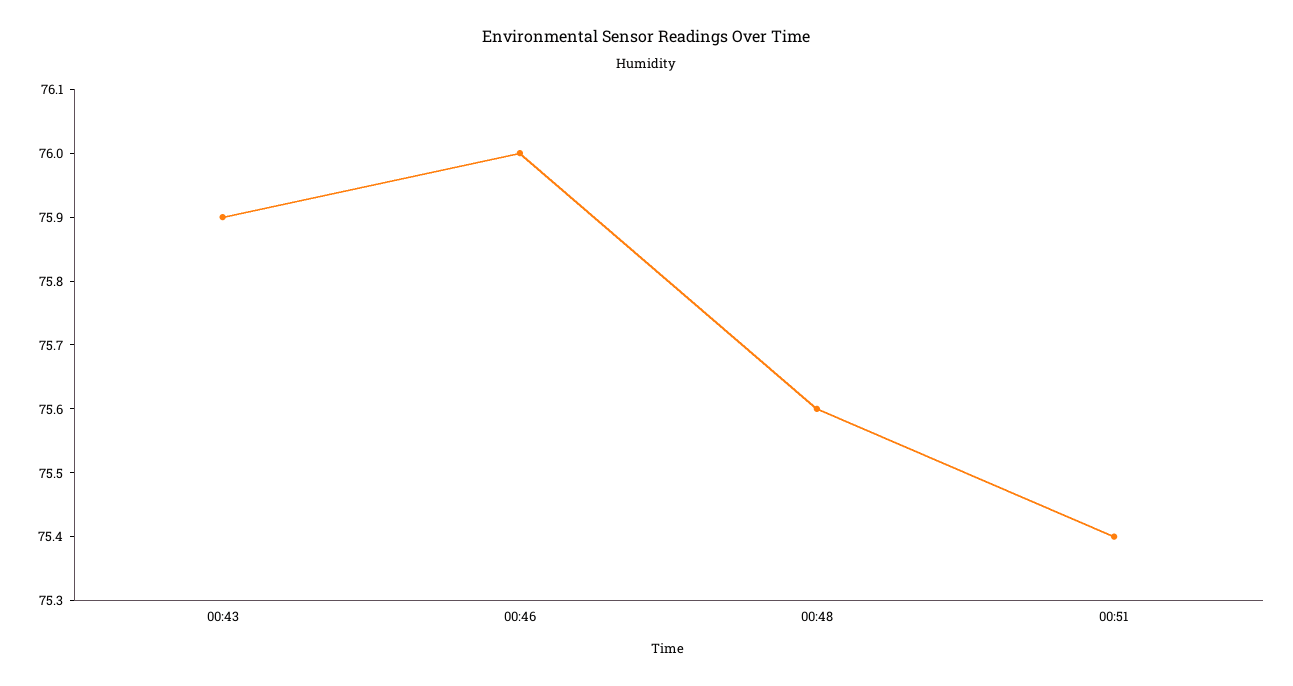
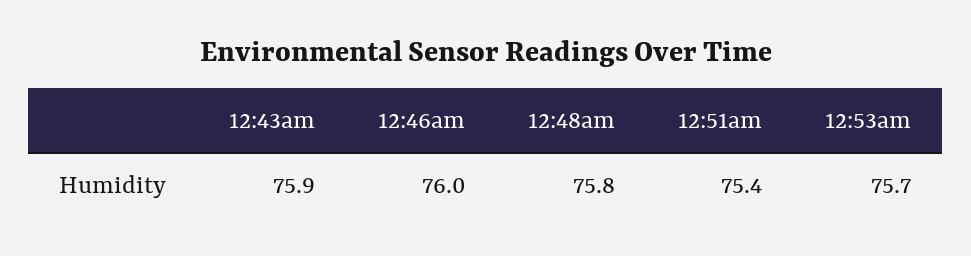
00:48: 75.6 -> 75.8
12:53am: none -> 75.7

